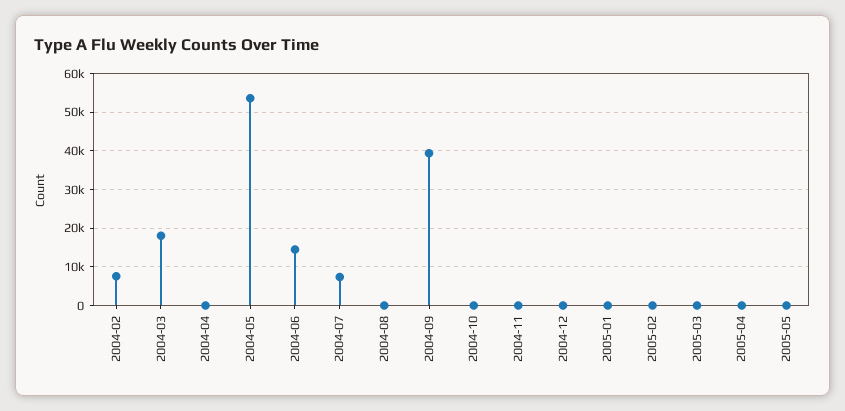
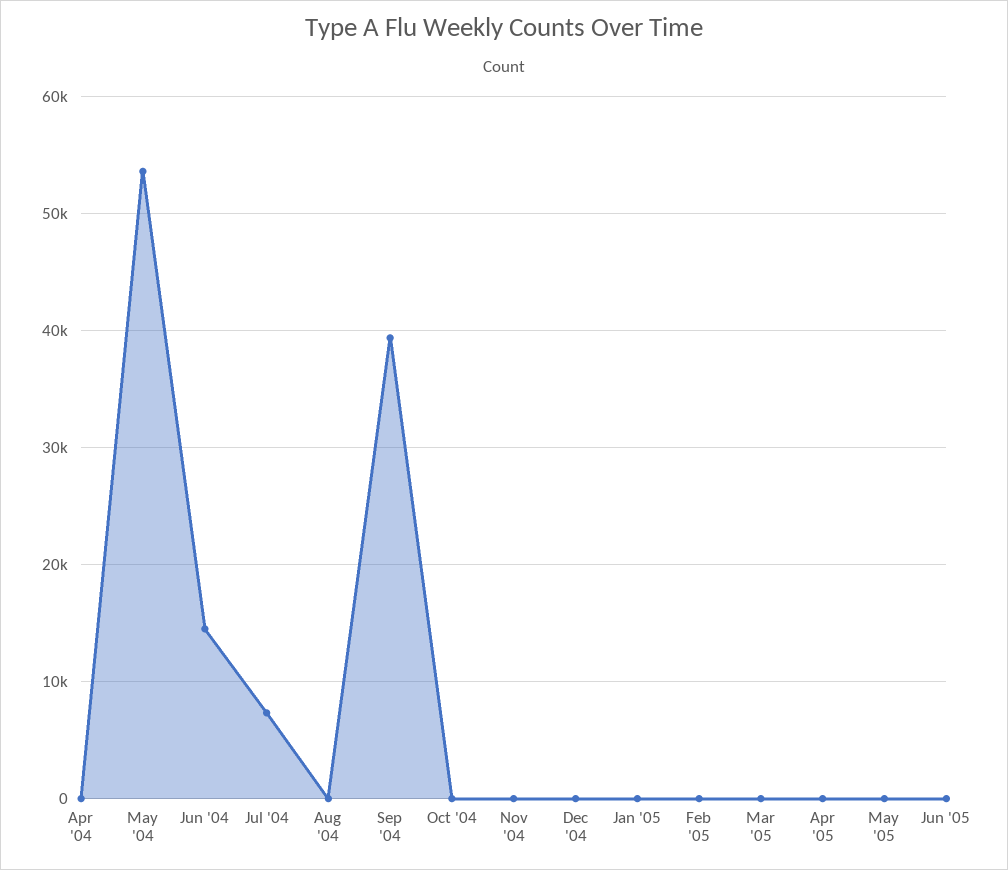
2004-02: 8000 -> none
2004-03: 18000 -> none
Jun '05: none -> 0

